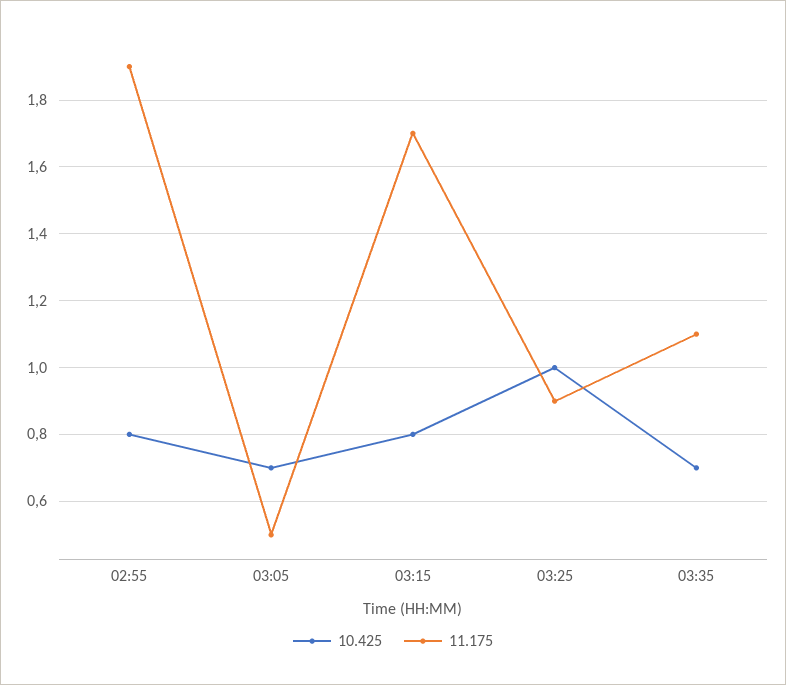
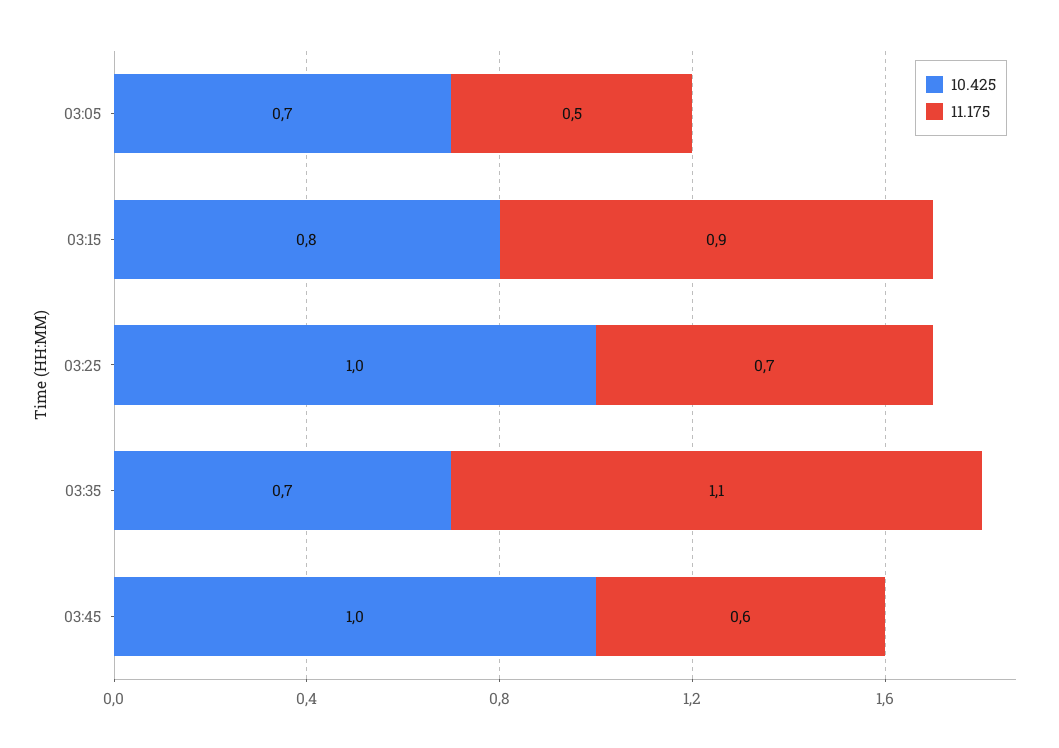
10.425, 02:55: 0.8 -> none
11.175, 02:55: 1.9 -> none
11.175, 03:15: 1.7 -> 0.9
11.175, 03:25: 0.9 -> 0.7
10.425, 03:45: none -> 1
11.175, 03:45: none -> 0.6

